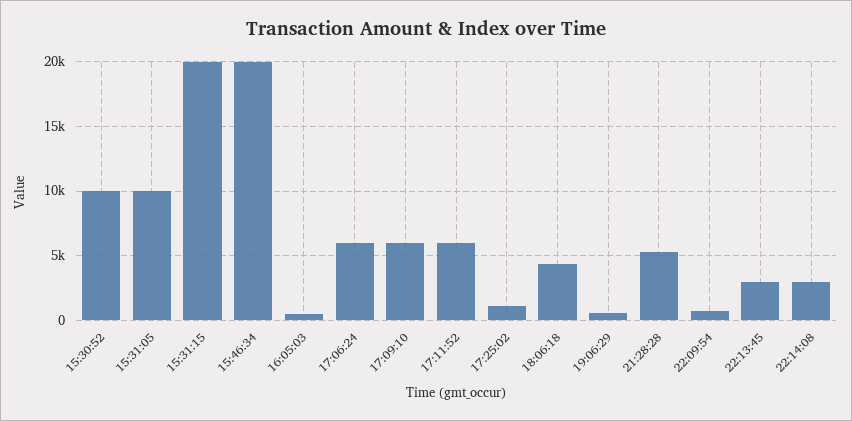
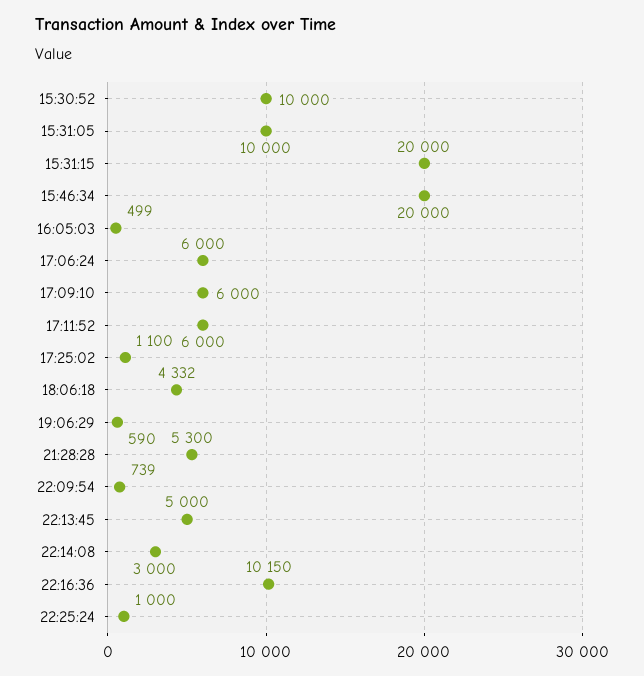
22:13:45: 3000 -> 5000
22:16:36: none -> 10150
22:25:24: none -> 1000

